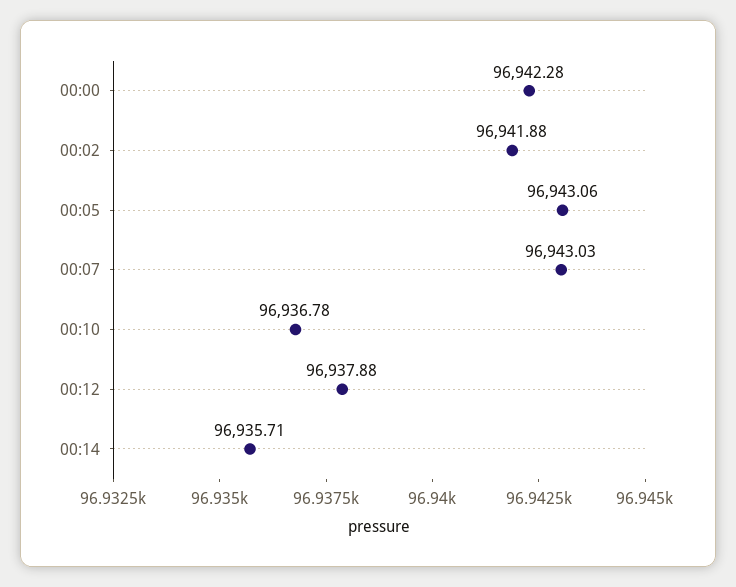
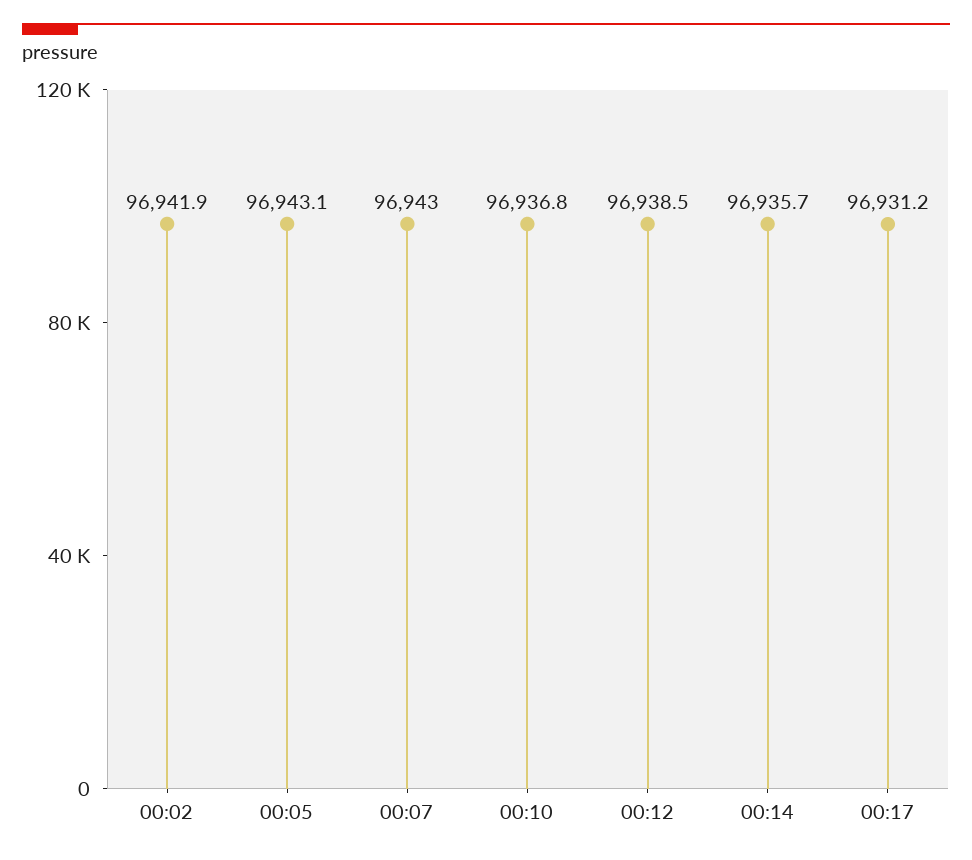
00:00: 96942.28 -> none
00:12: 96937.88 -> 96938.5
00:17: none -> 96931.2

